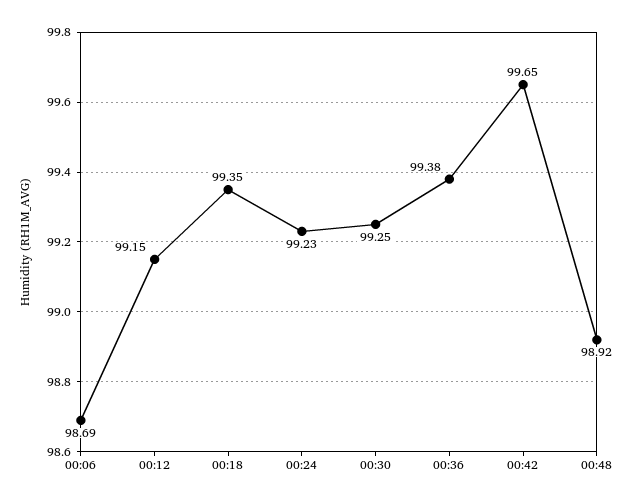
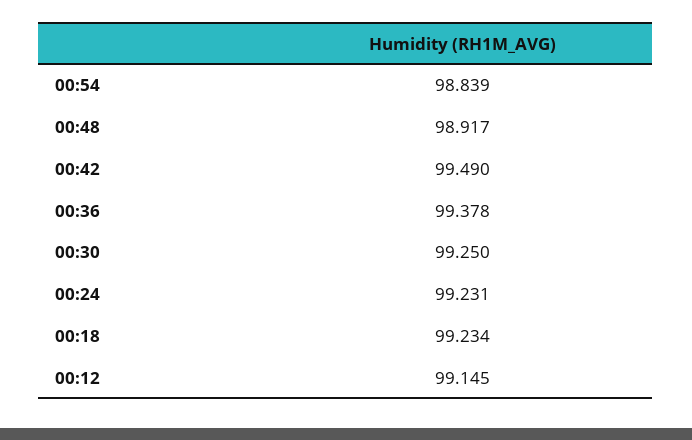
00:06: 98.69 -> none
00:18: 99.35 -> 99.234
00:42: 99.65 -> 99.49
00:54: none -> 98.839

